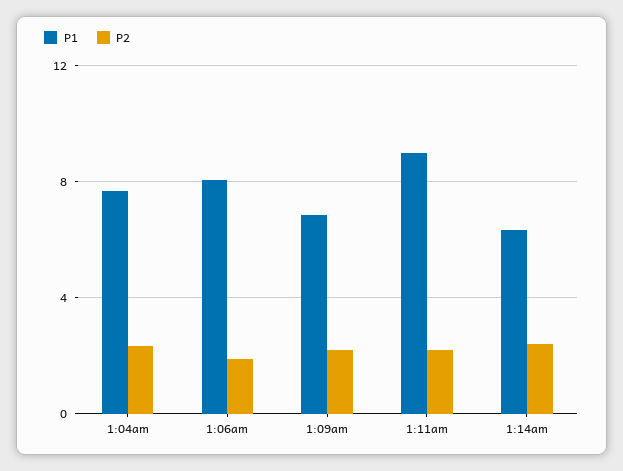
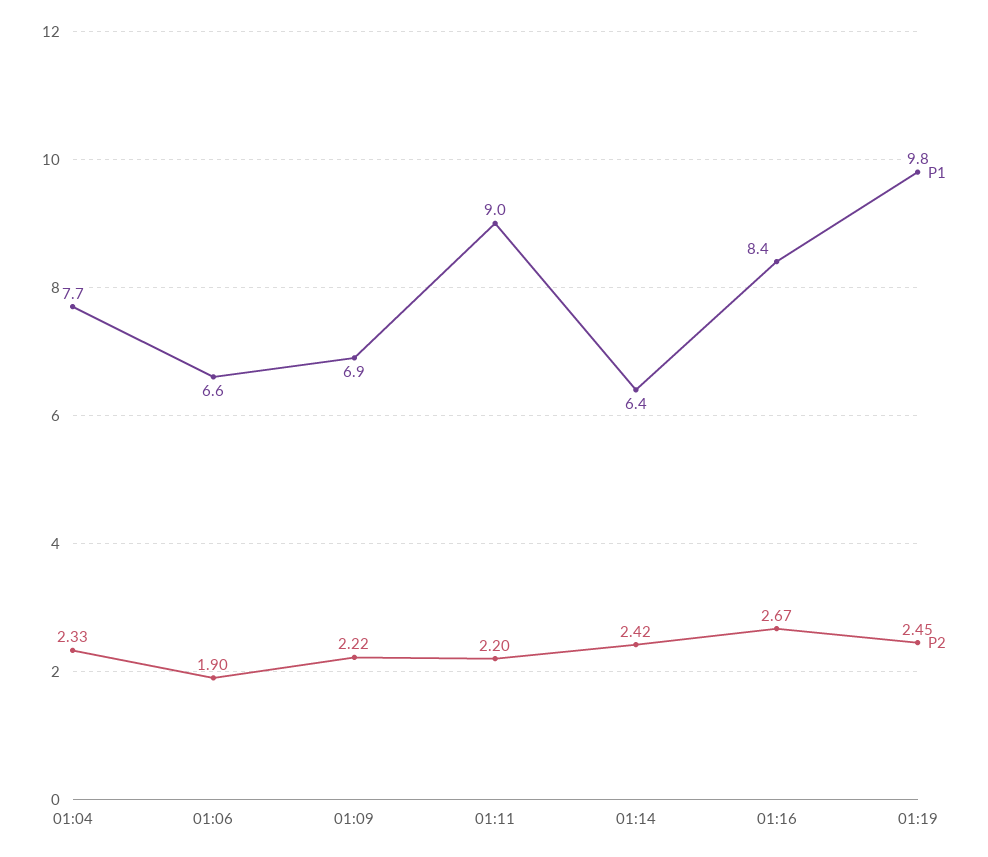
P1, 1:06am: 8 -> 6.6
P1, 01:16: none -> 8.4
P2, 01:16: none -> 2.67
P1, 01:19: none -> 9.8
P2, 01:19: none -> 2.45

